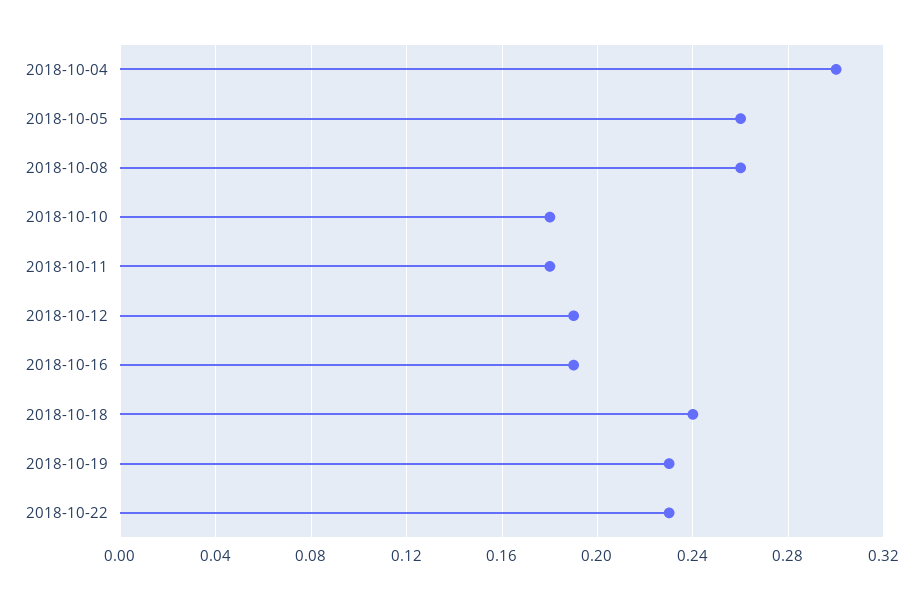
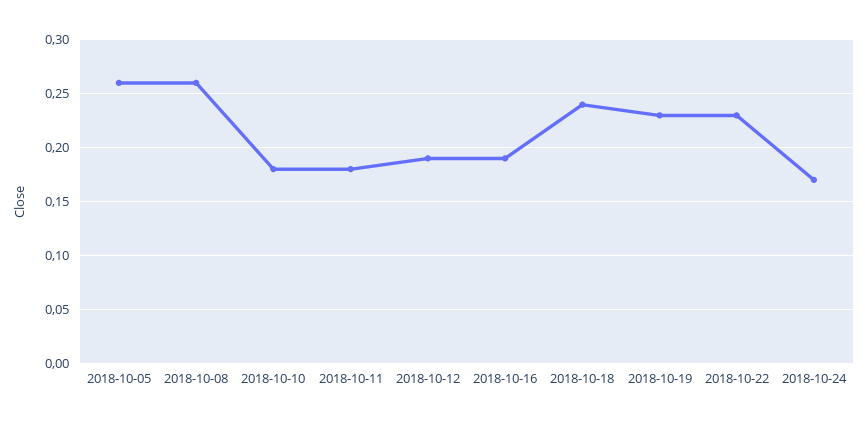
2018-10-04: 0.3 -> none
2018-10-24: none -> 0.17

